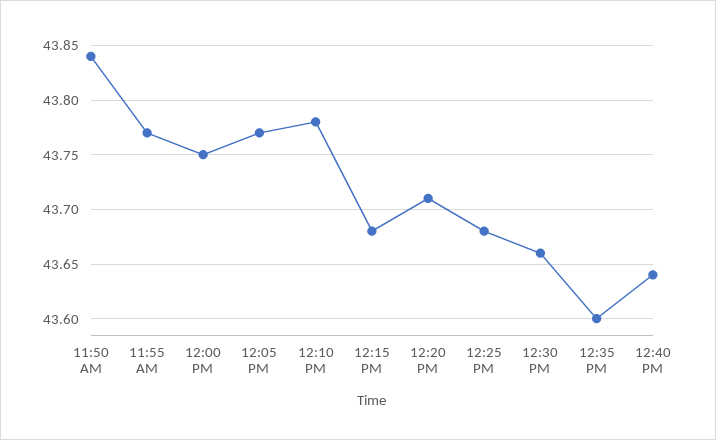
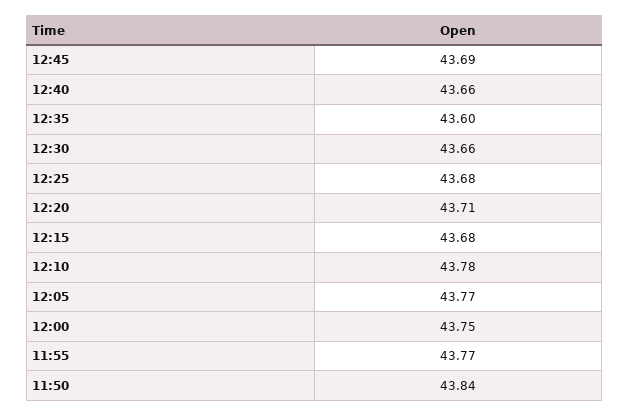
12:40 PM: 43.64 -> 43.66
12:45: none -> 43.69

